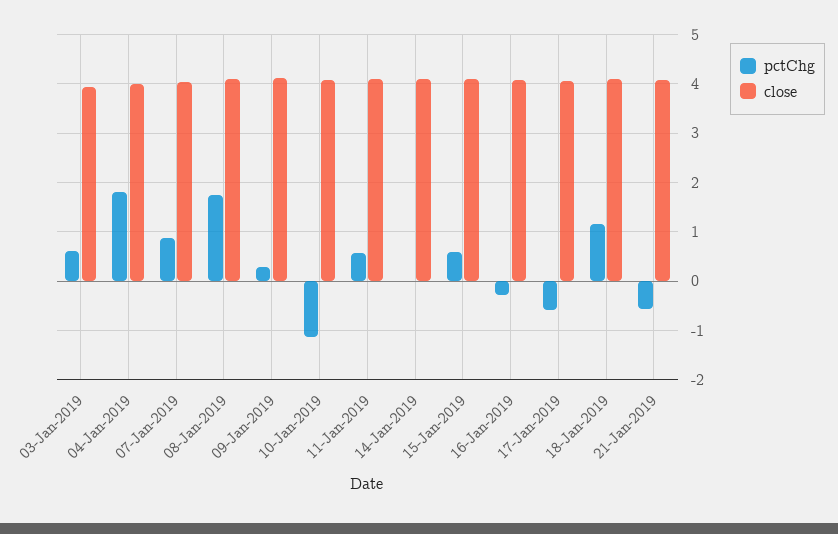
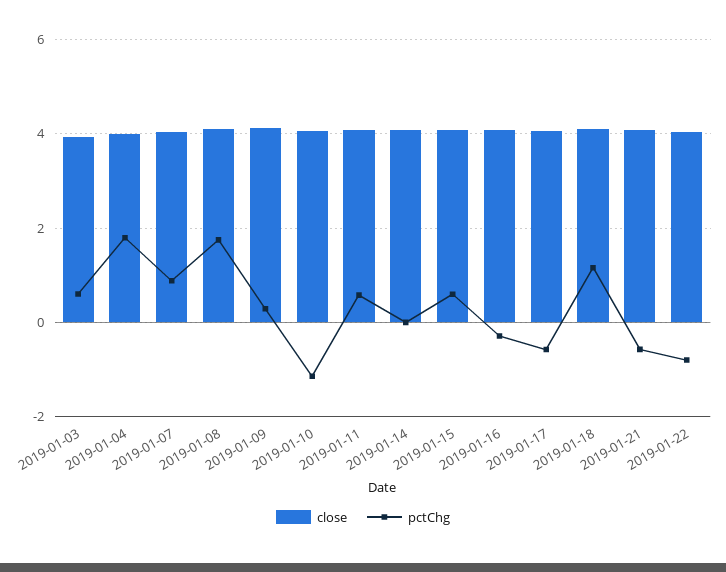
close, 2019-01-22: none -> 4
pctChg, 2019-01-22: none -> -0.8

